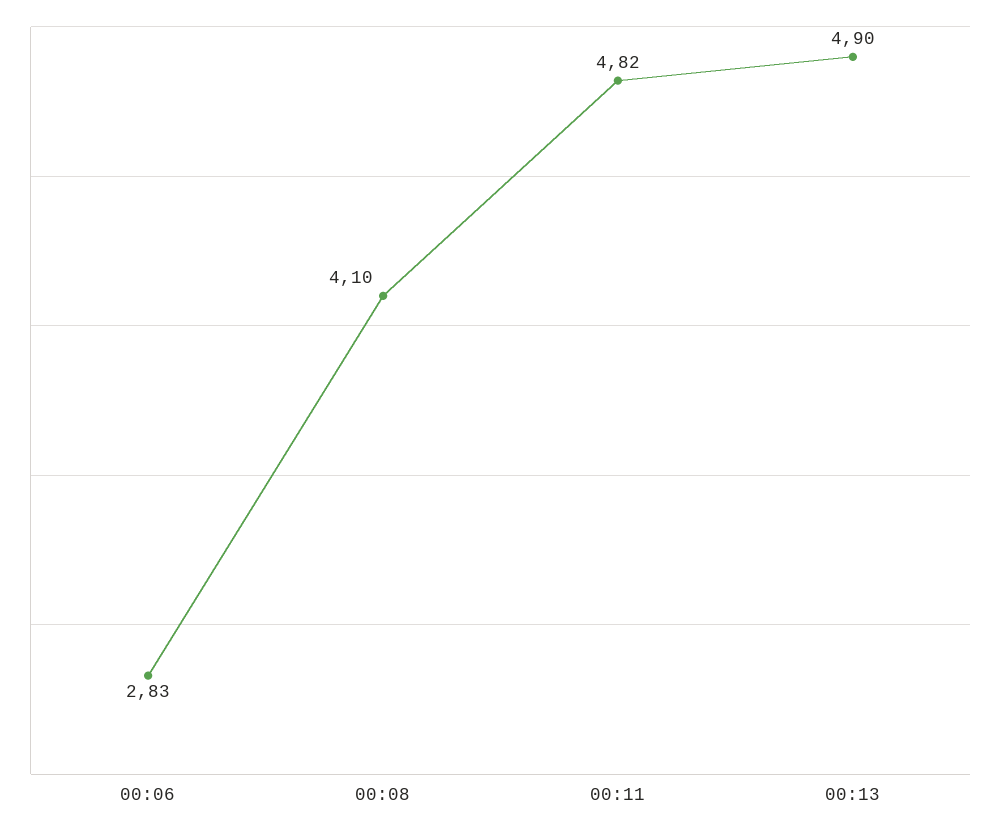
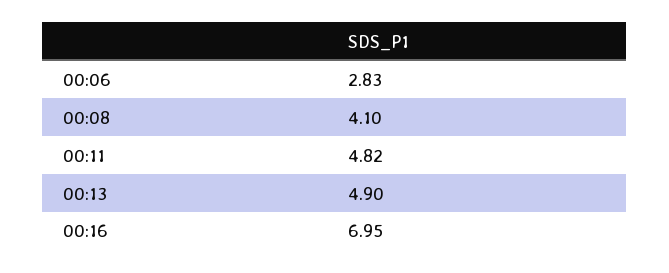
00:16: none -> 6.95

